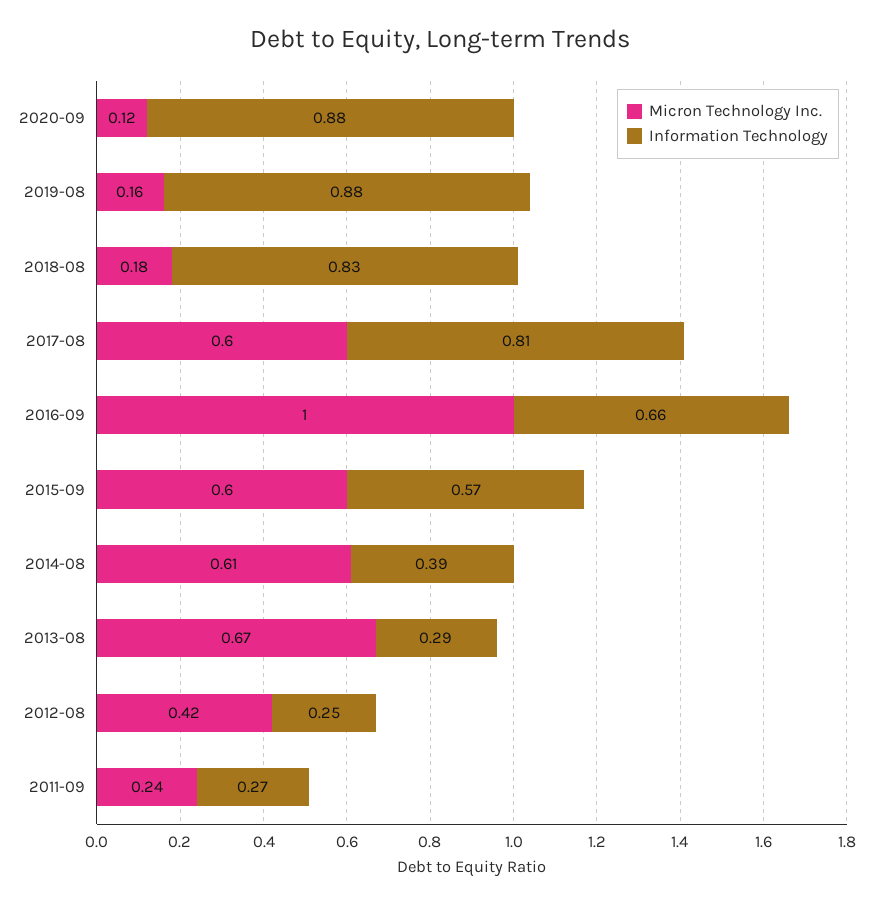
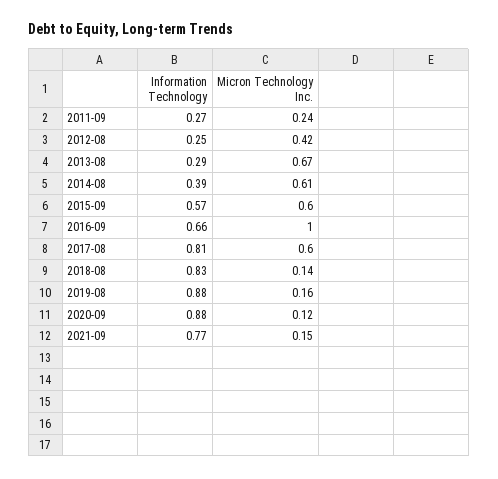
Micron Technology Inc., 2018-08: 0.18 -> 0.14
Information Technology, 2021-09: none -> 0.77
Micron Technology Inc., 2021-09: none -> 0.15

